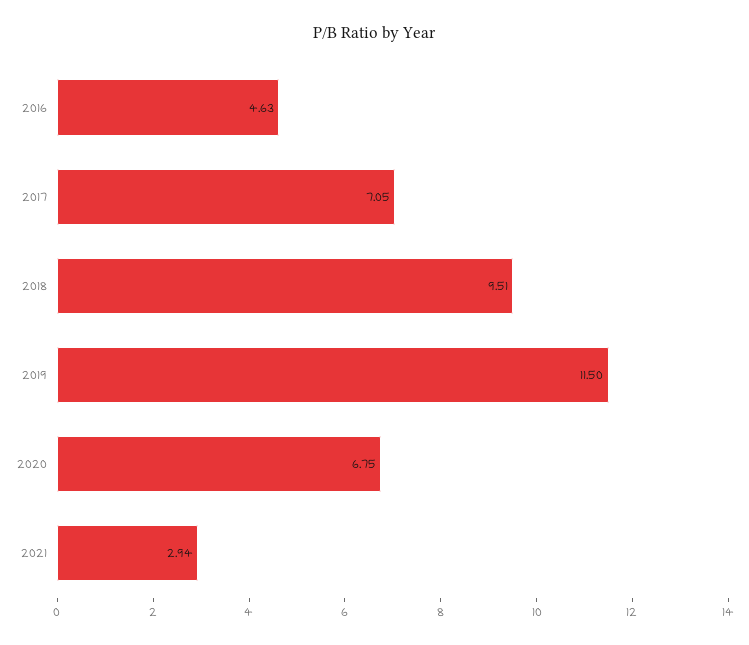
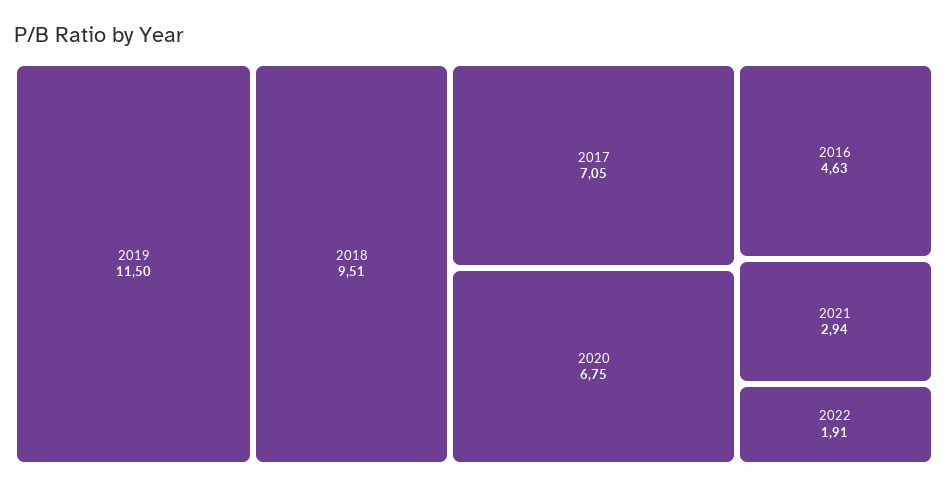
2022: none -> 1.91

